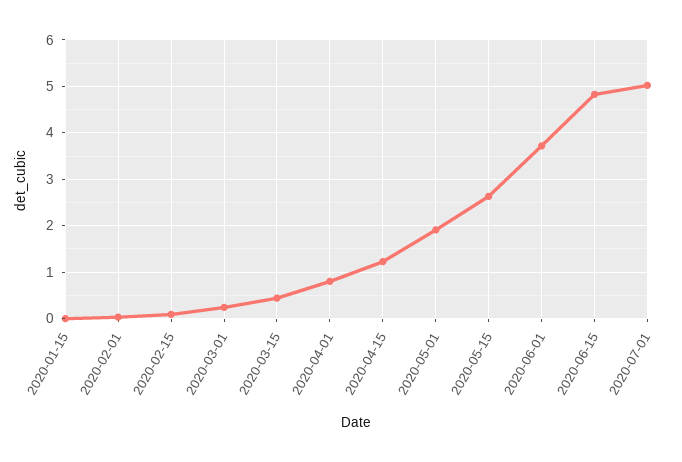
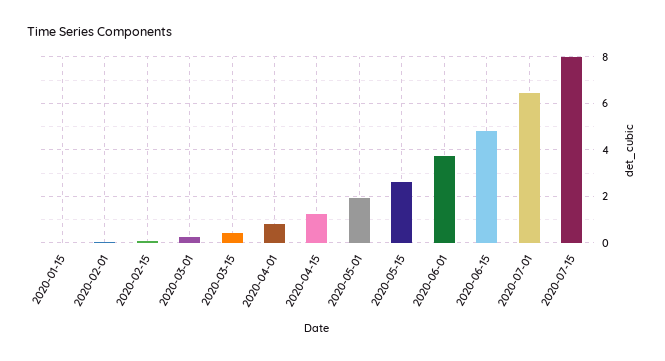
2020-07-01: 5 -> 6.5
2020-07-15: none -> 8

